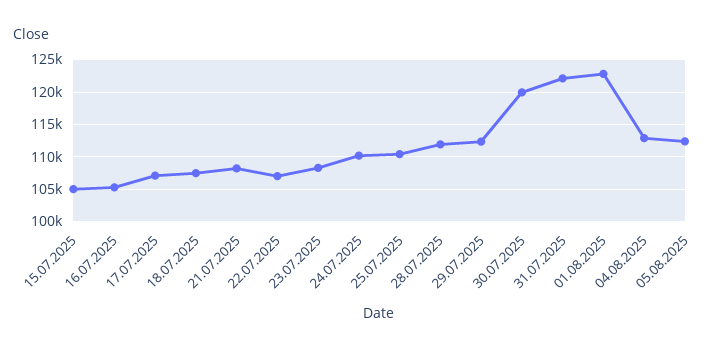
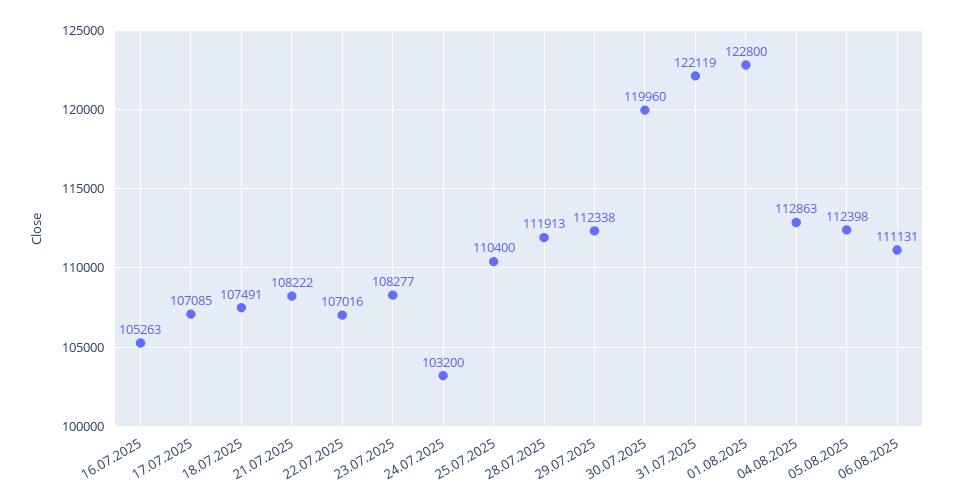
15.07.2025: 105000 -> none
24.07.2025: 110000 -> 103200
06.08.2025: none -> 111131

